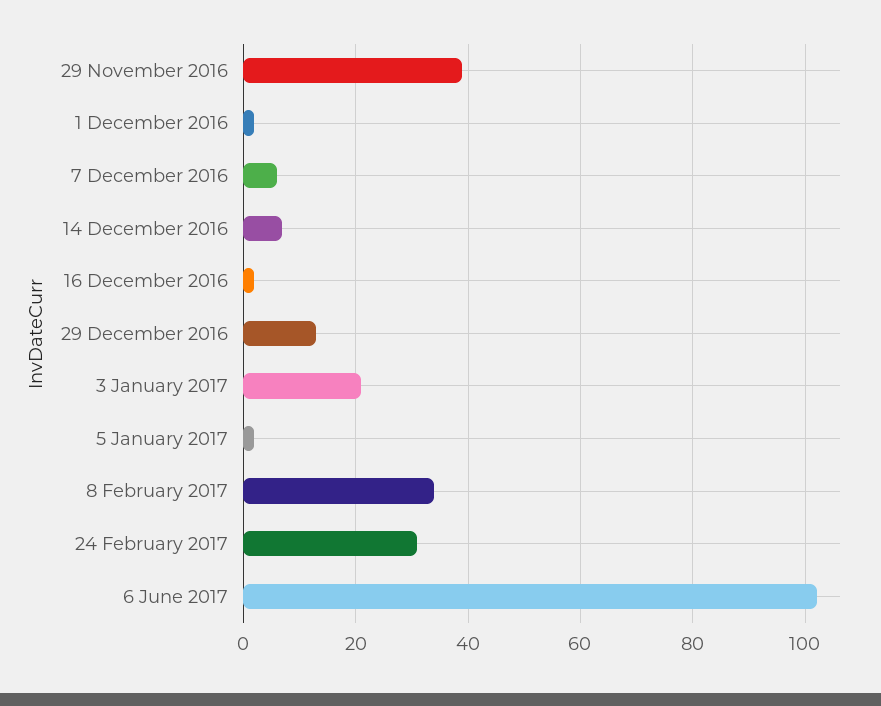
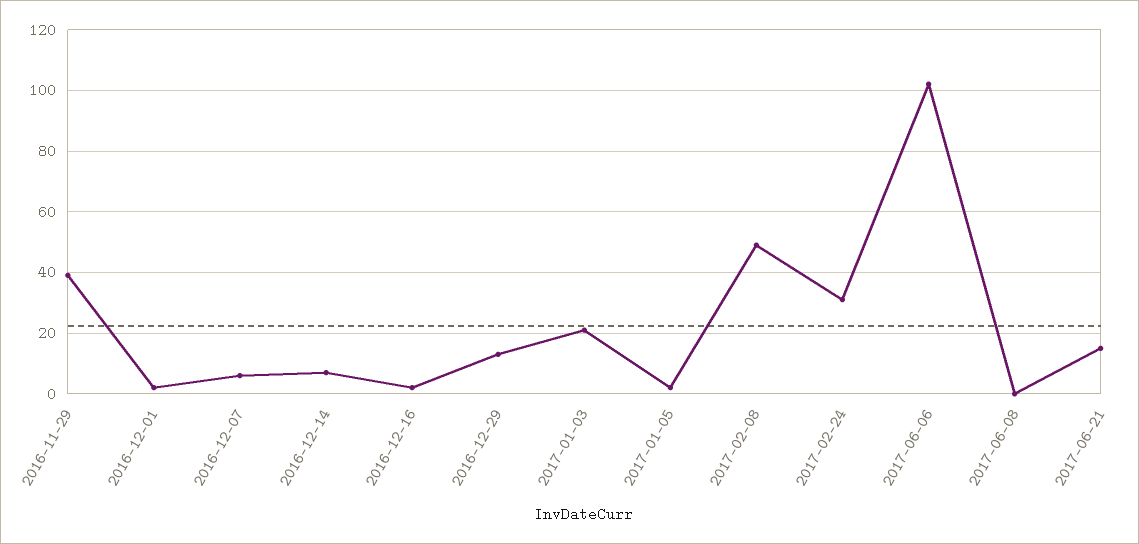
8 February 2017: 35 -> 50
2017-06-08: none -> 0
2017-06-21: none -> 15

